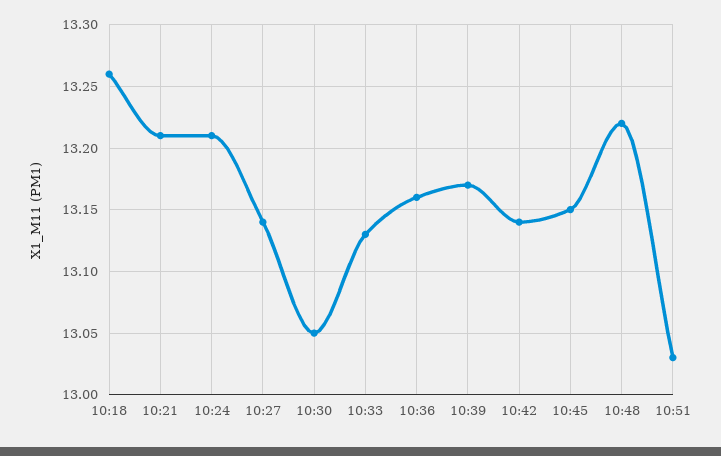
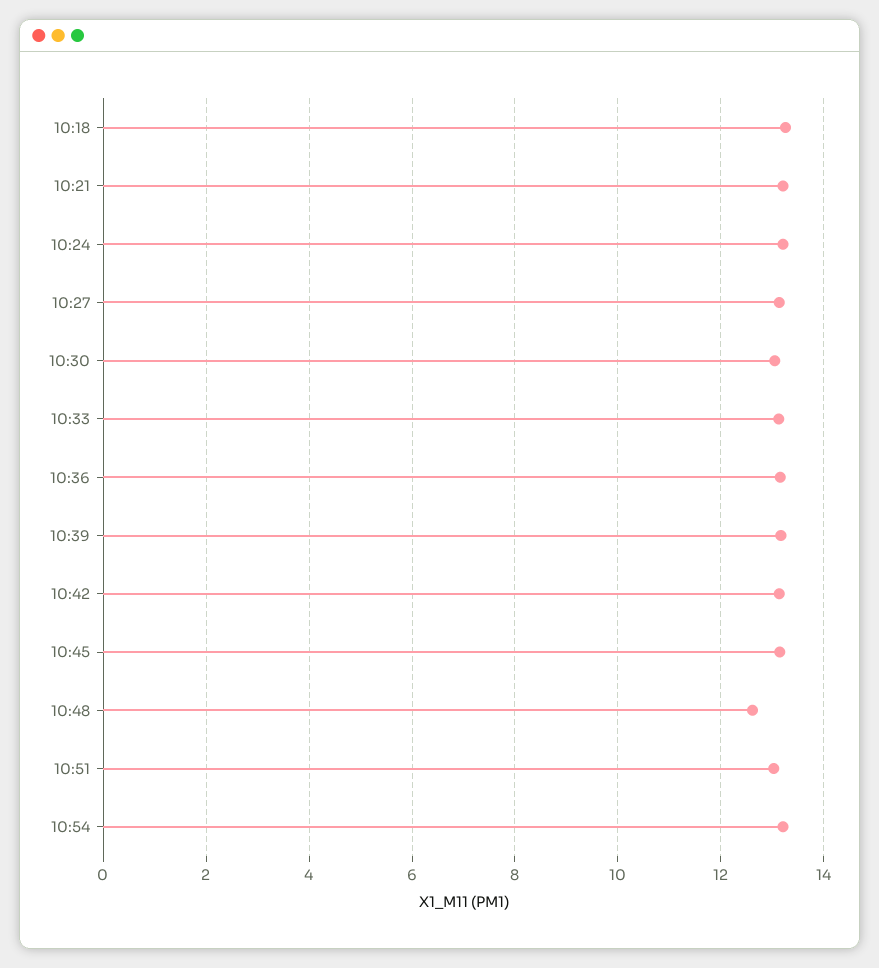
10:48: 13.22 -> 12.6
10:54: none -> 13.2

